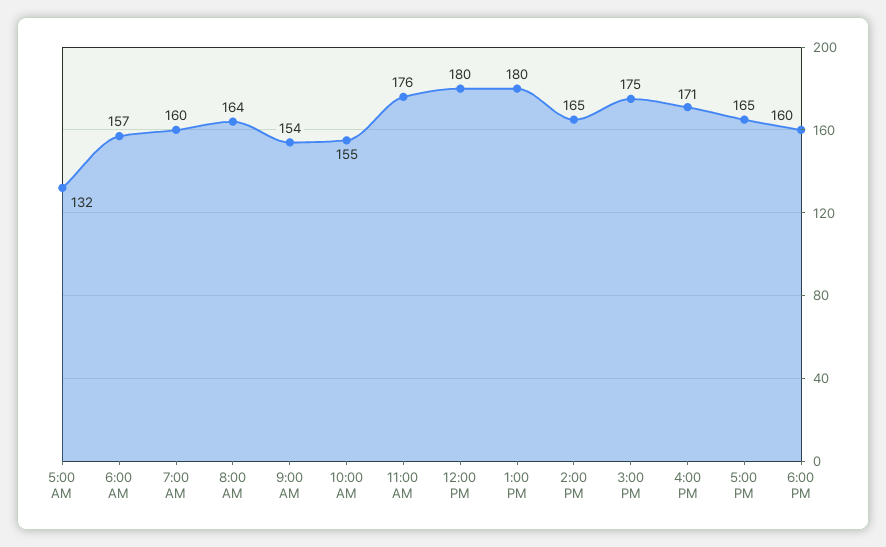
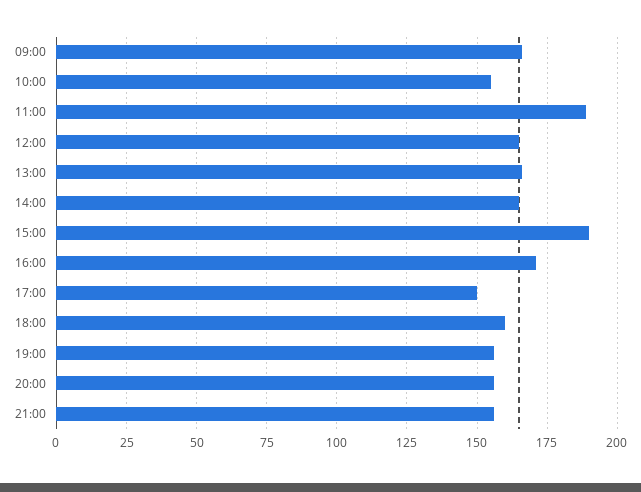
5:00 AM: 132 -> none
6:00 AM: 157 -> none
7:00 AM: 160 -> none
8:00 AM: 164 -> none
9:00 AM: 154 -> 165
11:00 AM: 176 -> 190
12:00 PM: 180 -> 165
1:00 PM: 180 -> 165
3:00 PM: 175 -> 190
5:00 PM: 165 -> 150
19:00: none -> 155
20:00: none -> 155
21:00: none -> 155

